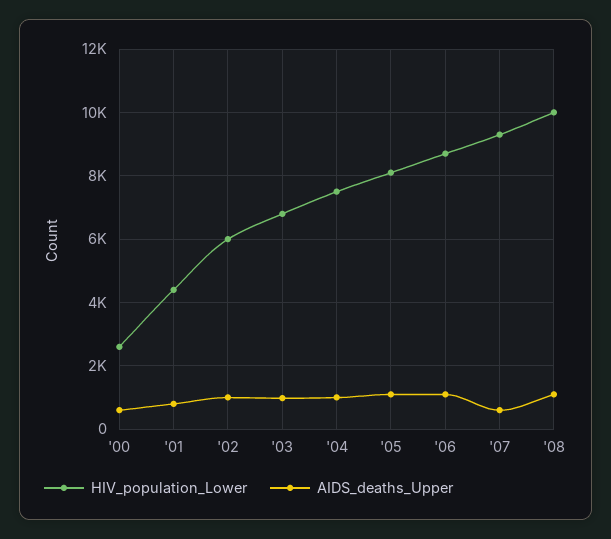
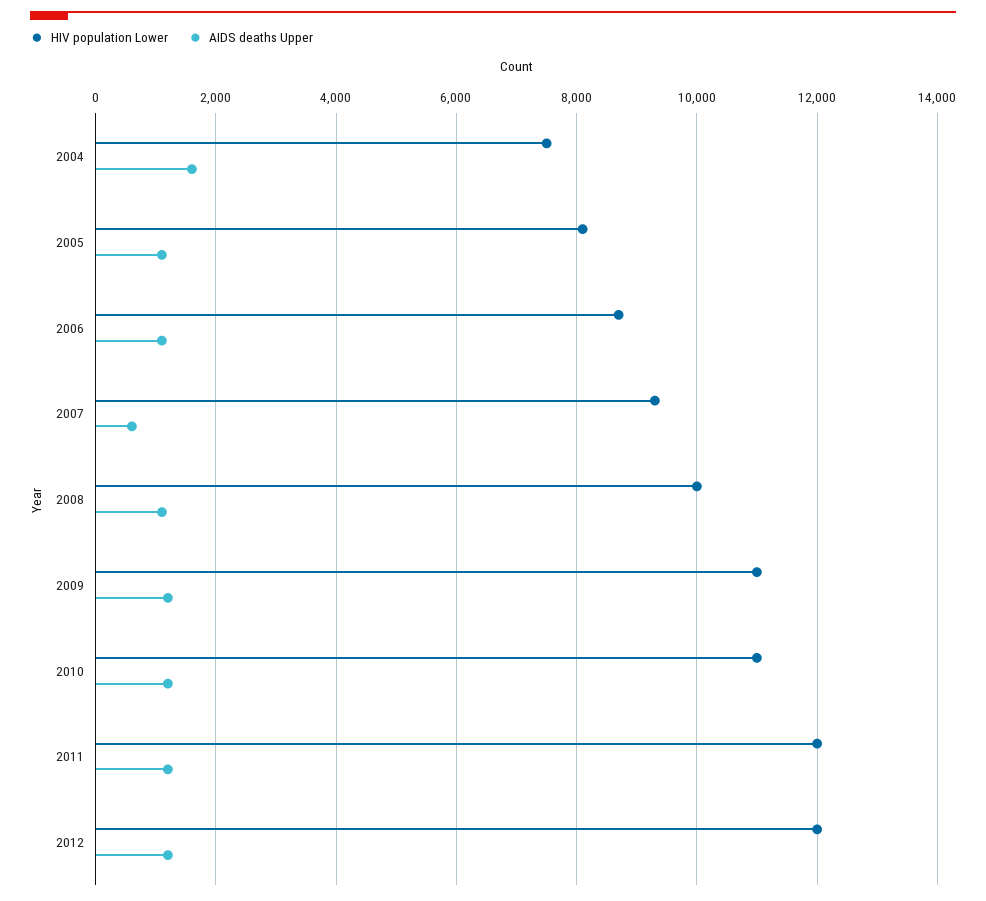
HIV_population_Lower, '00: 2600 -> none
AIDS_deaths_Upper, '00: 600 -> none
HIV_population_Lower, '01: 4400 -> none
AIDS_deaths_Upper, '01: 800 -> none
HIV_population_Lower, '02: 6000 -> none
AIDS_deaths_Upper, '02: 1000 -> none
HIV_population_Lower, '03: 6800 -> none
AIDS_deaths_Upper, '03: 1000 -> none
AIDS_deaths_Upper, '04: 1000 -> 1600
HIV_population_Lower, 2009: none -> 11000
AIDS_deaths_Upper, 2009: none -> 1200
HIV_population_Lower, 2010: none -> 11000
AIDS_deaths_Upper, 2010: none -> 1200
HIV_population_Lower, 2011: none -> 12000
AIDS_deaths_Upper, 2011: none -> 1200
HIV_population_Lower, 2012: none -> 12000
AIDS_deaths_Upper, 2012: none -> 1200

